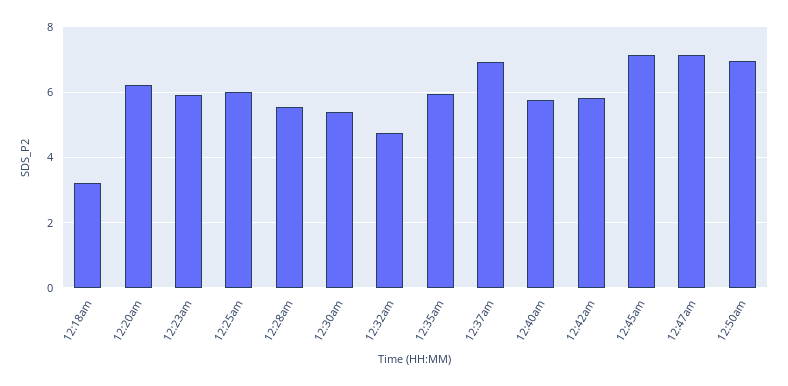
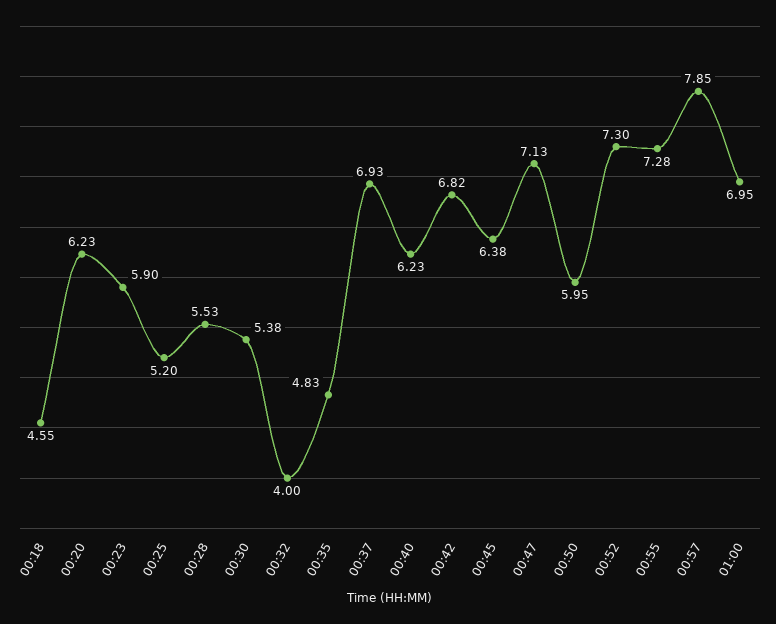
12:18am: 3.2 -> 4.55
12:25am: 6 -> 5.2
12:32am: 4.8 -> 4
12:35am: 6 -> 4.83
12:40am: 5.8 -> 6.23
12:42am: 5.8 -> 6.82
12:45am: 7.2 -> 6.38
12:50am: 7 -> 5.95
00:52: none -> 7.3
00:55: none -> 7.28
00:57: none -> 7.85
01:00: none -> 6.95

